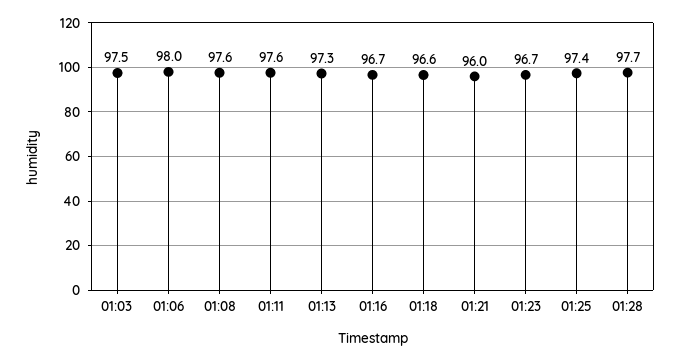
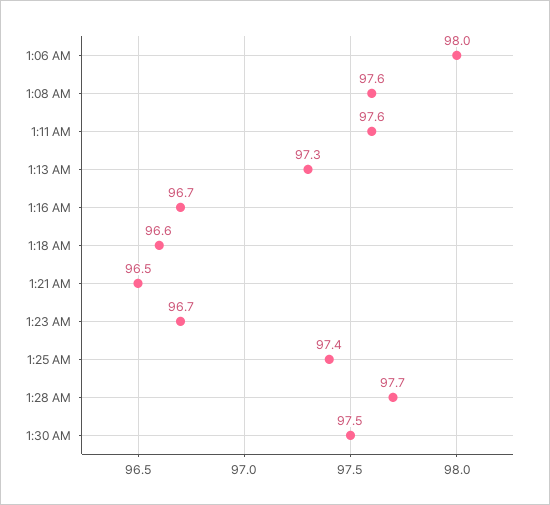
01:03: 97.5 -> none
01:21: 96 -> 96.5
1:30 AM: none -> 97.5

